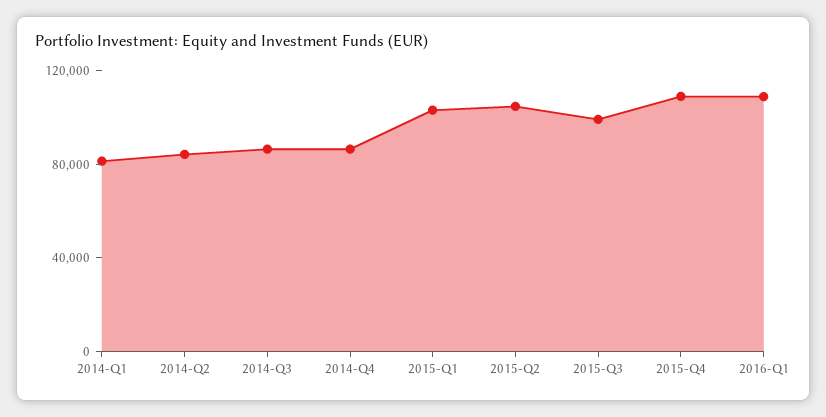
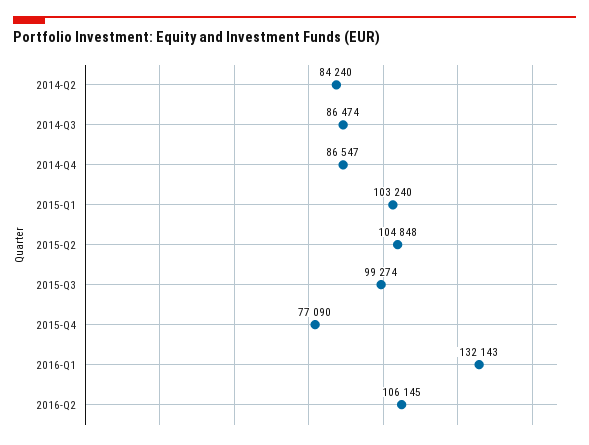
2014-Q1: 80000 -> none
2015-Q4: 110000 -> 77090
2016-Q1: 110000 -> 132143
2016-Q2: none -> 106145

